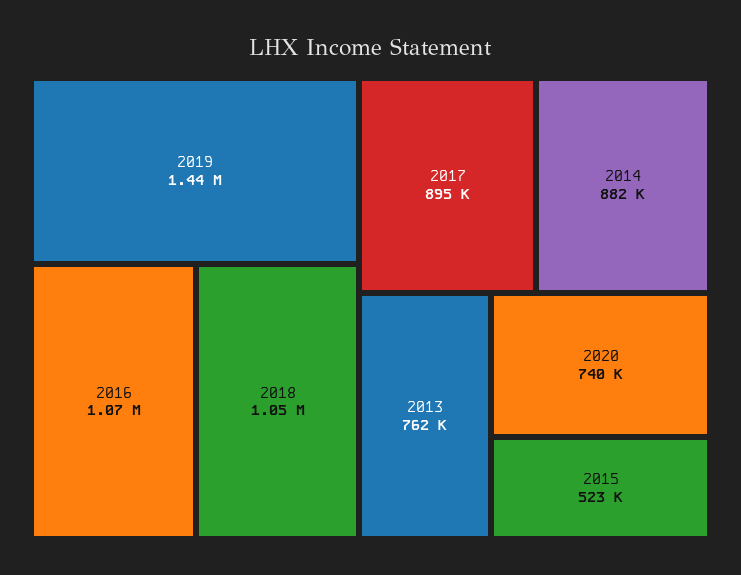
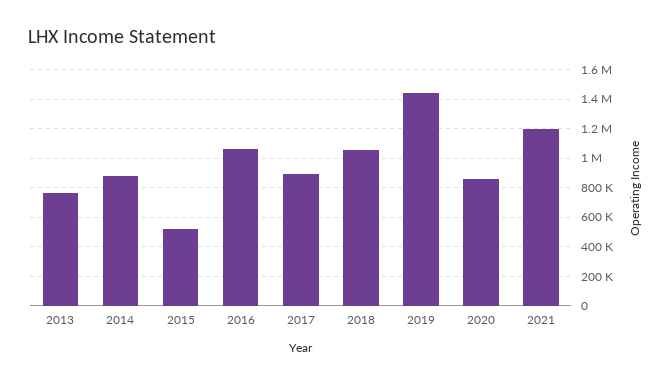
2020: 740000 -> 850000
2021: none -> 1200000

